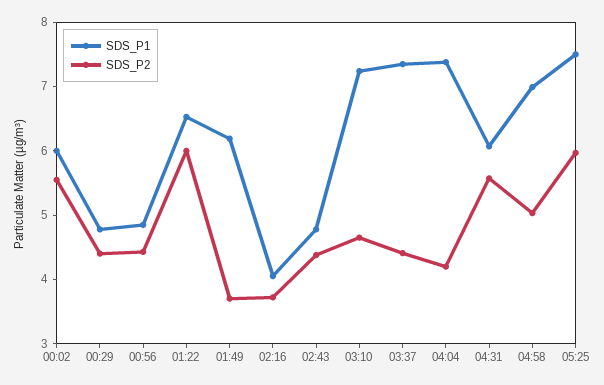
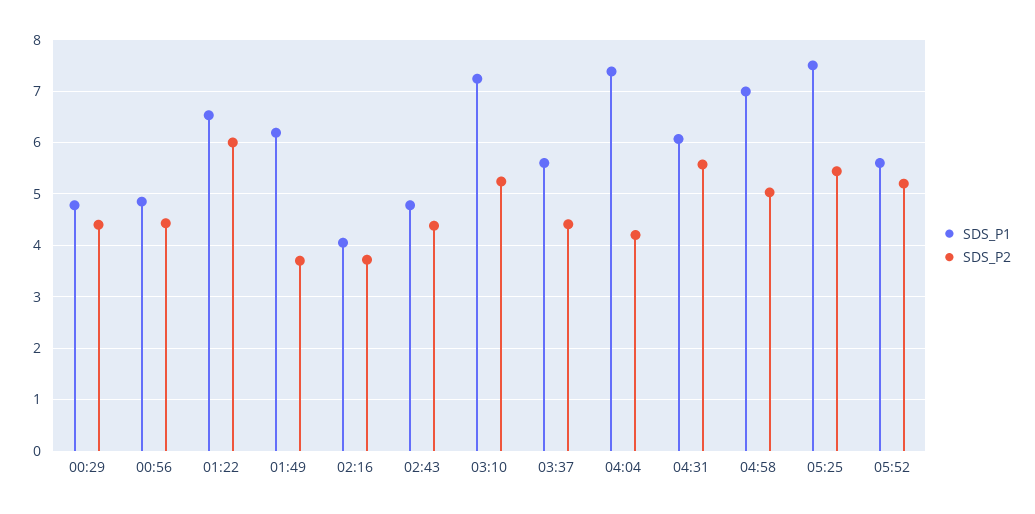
SDS_P1, 00:02: 6 -> none
SDS_P2, 00:02: 5.6 -> none
SDS_P2, 03:10: 4.6 -> 5.2
SDS_P1, 03:37: 7.4 -> 5.6
SDS_P2, 05:25: 6 -> 5.4
SDS_P1, 05:52: none -> 5.6
SDS_P2, 05:52: none -> 5.2

